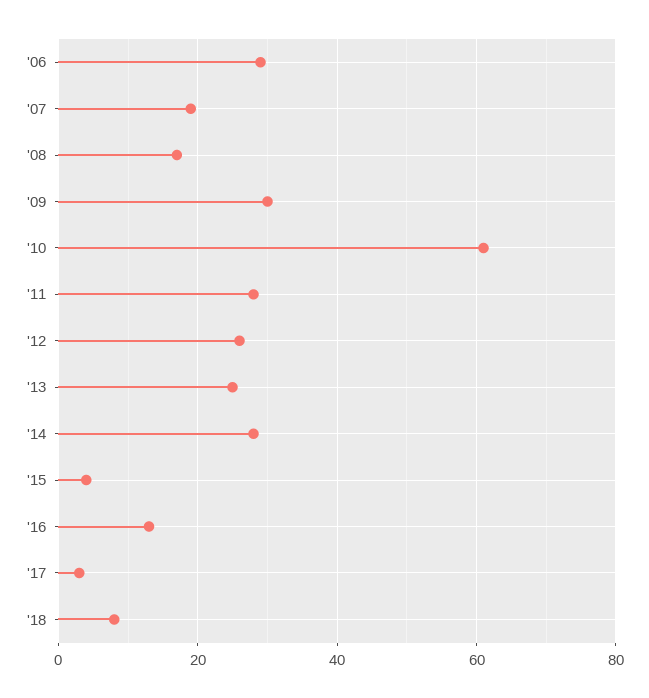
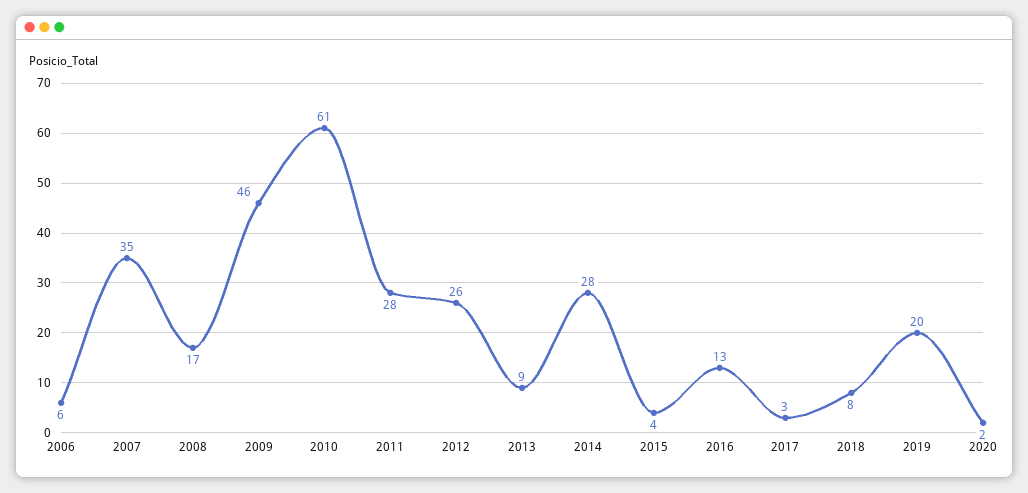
'06: 30 -> 6
'07: 20 -> 35
'09: 30 -> 46
'13: 25 -> 9
2019: none -> 20
2020: none -> 2

